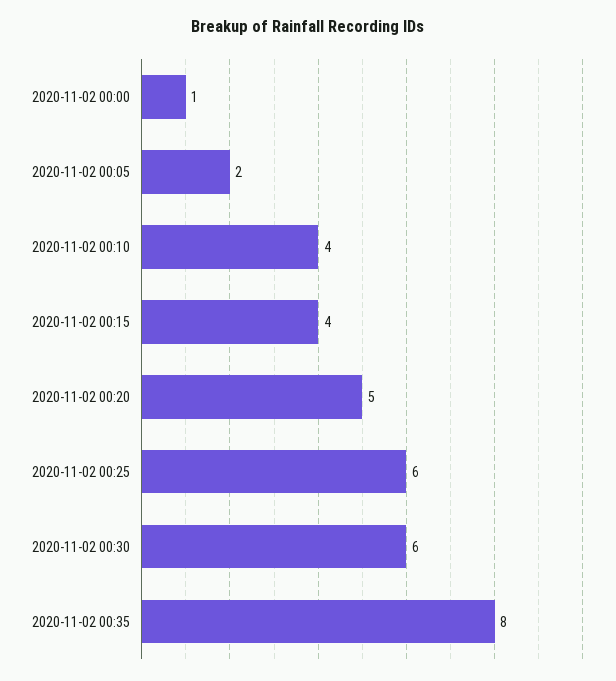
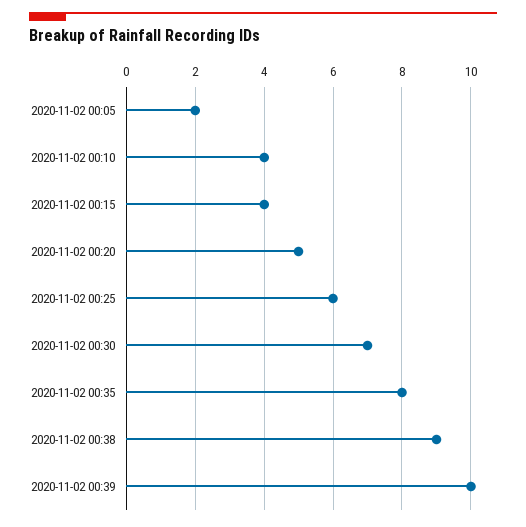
2020-11-02 00:00: 1 -> none
2020-11-02 00:30: 6 -> 7
2020-11-02 00:38: none -> 9
2020-11-02 00:39: none -> 10

